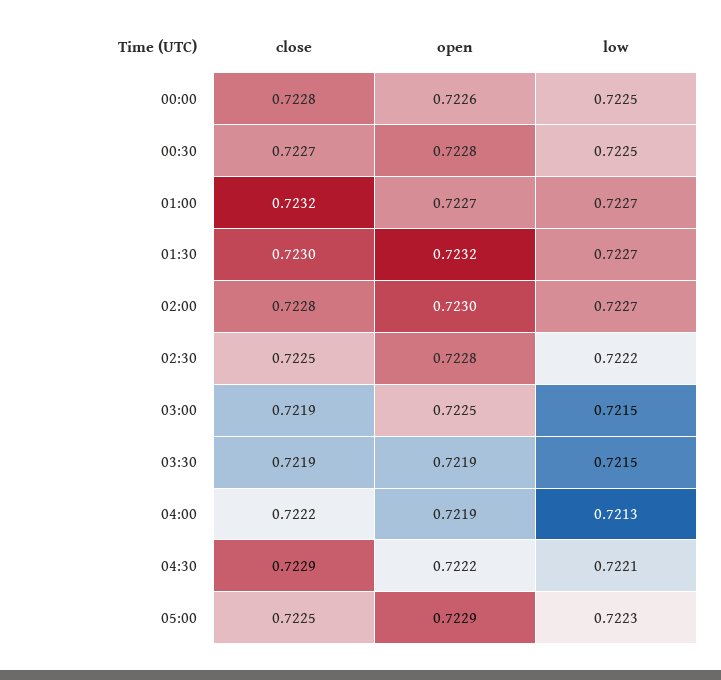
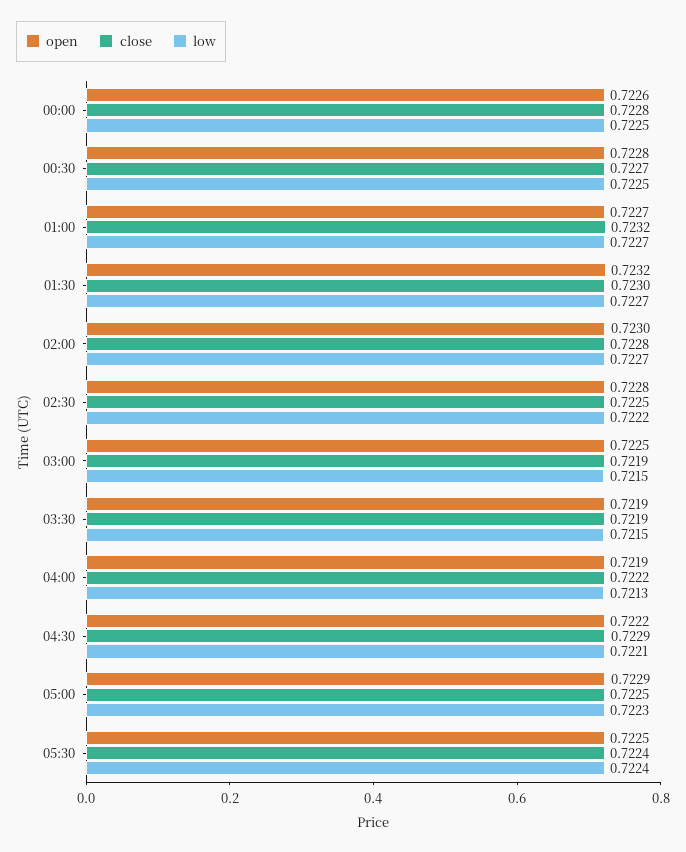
open, 05:30: none -> 0.7225
close, 05:30: none -> 0.7224
low, 05:30: none -> 0.7224

